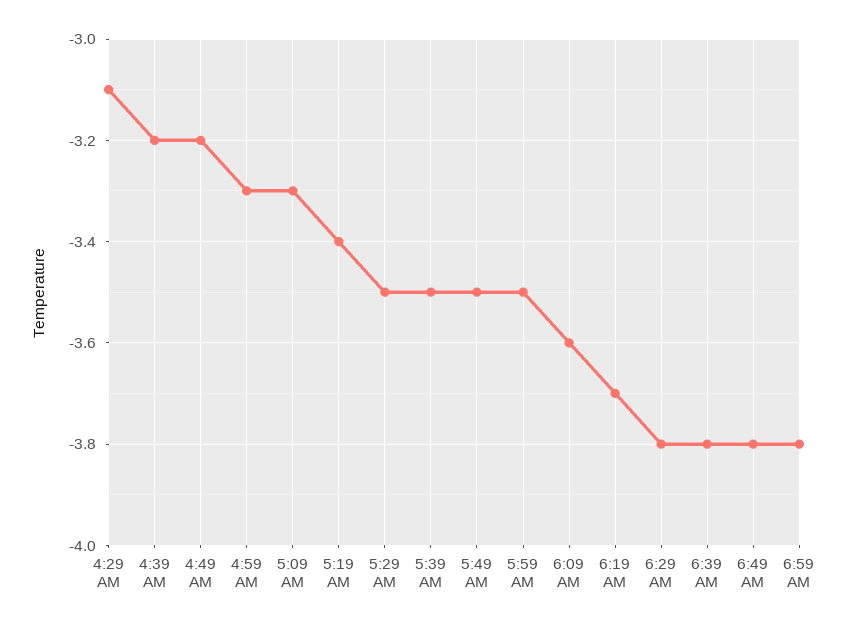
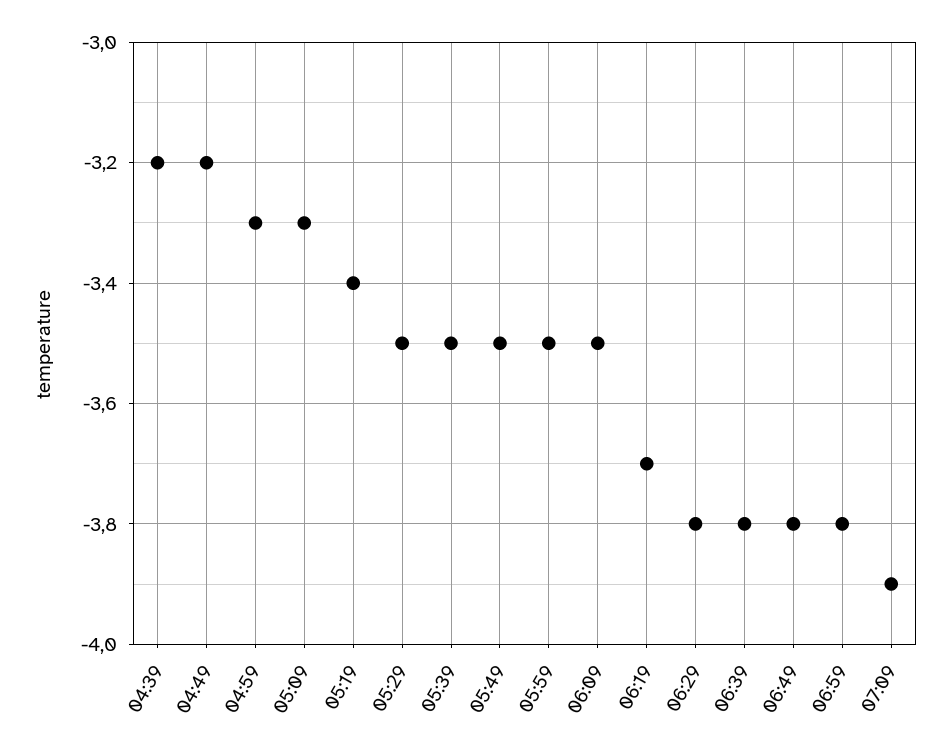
4:29 AM: -3.1 -> none
6:09 AM: -3.6 -> -3.5
07:09: none -> -3.9

